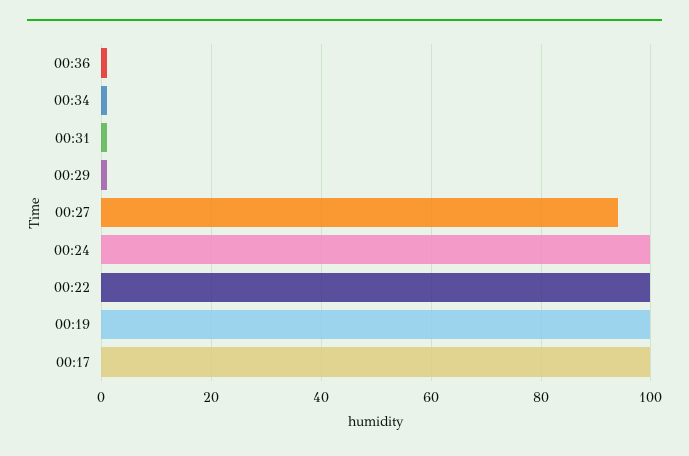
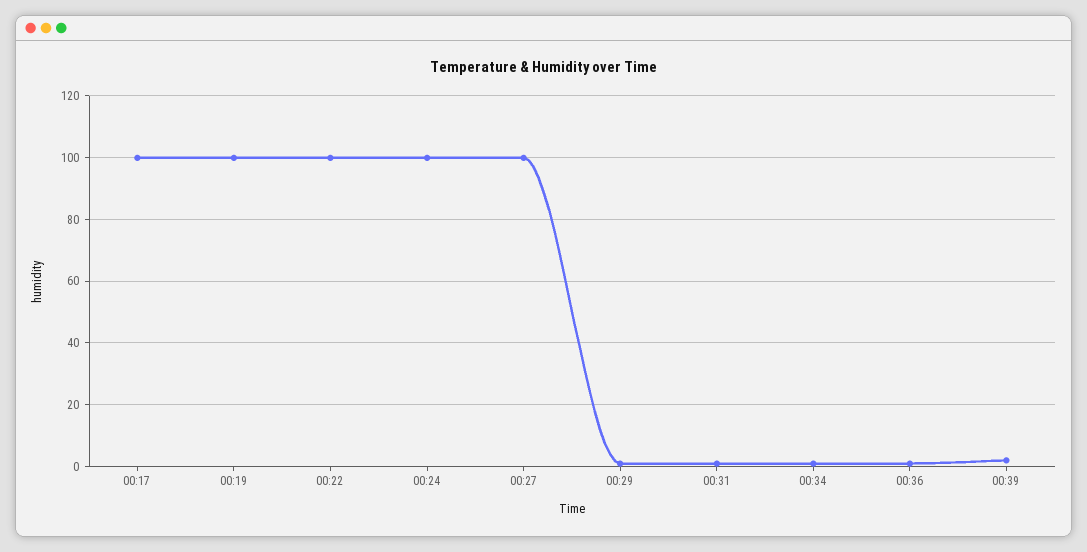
00:27: 94 -> 100
00:39: none -> 2

